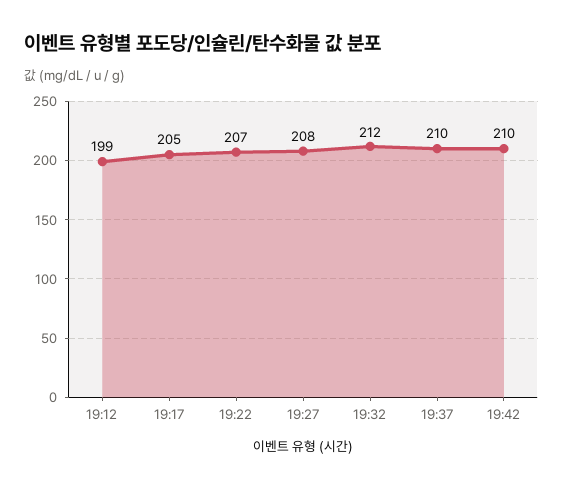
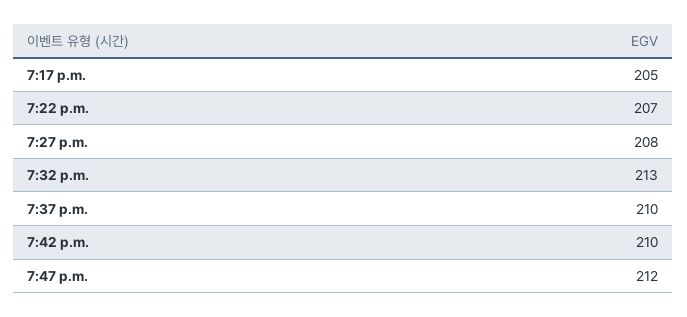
19:12: 199 -> none
19:32: 212 -> 213
7:47 p.m.: none -> 212

